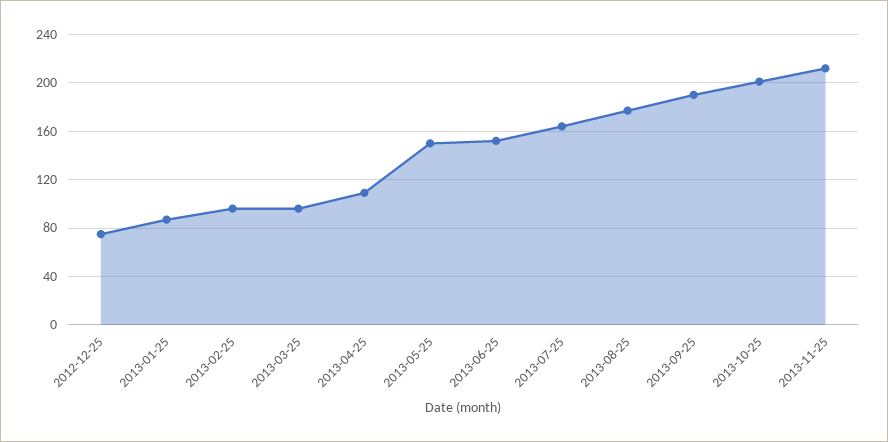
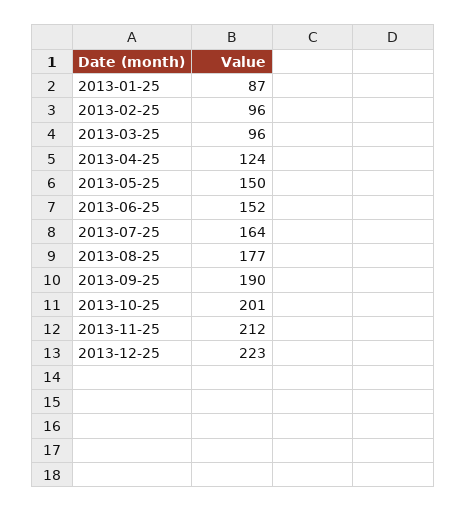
2012-12-25: 75 -> none
2013-04-25: 110 -> 124
2013-12-25: none -> 223

